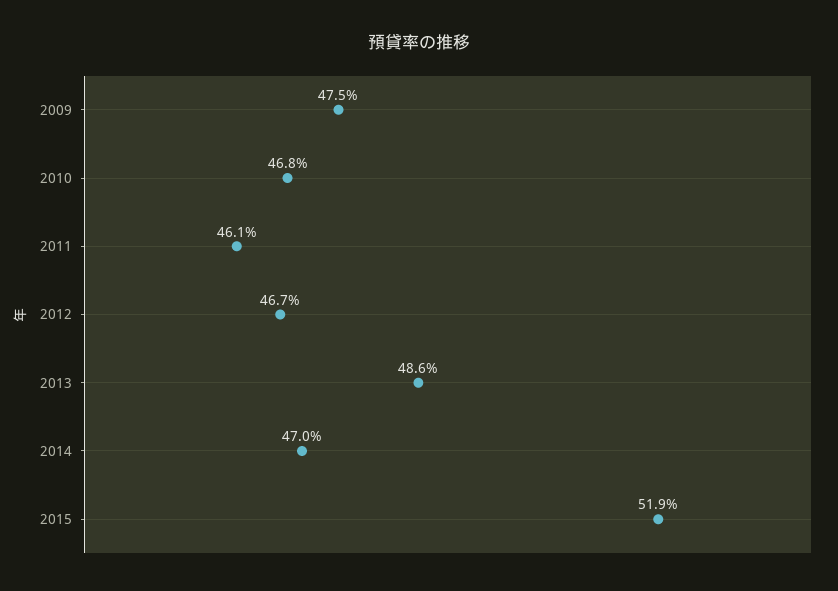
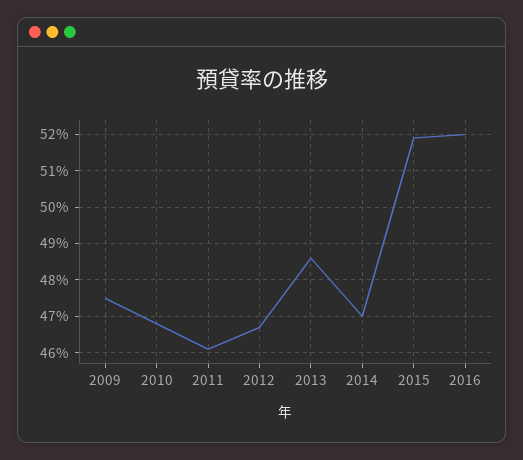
2016: none -> 52

